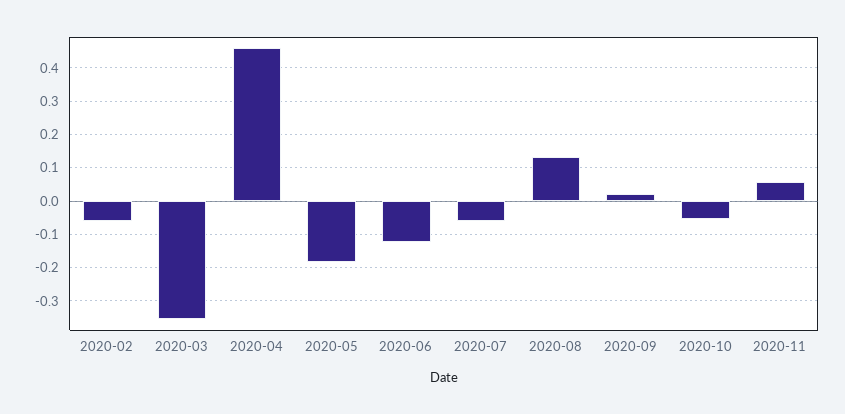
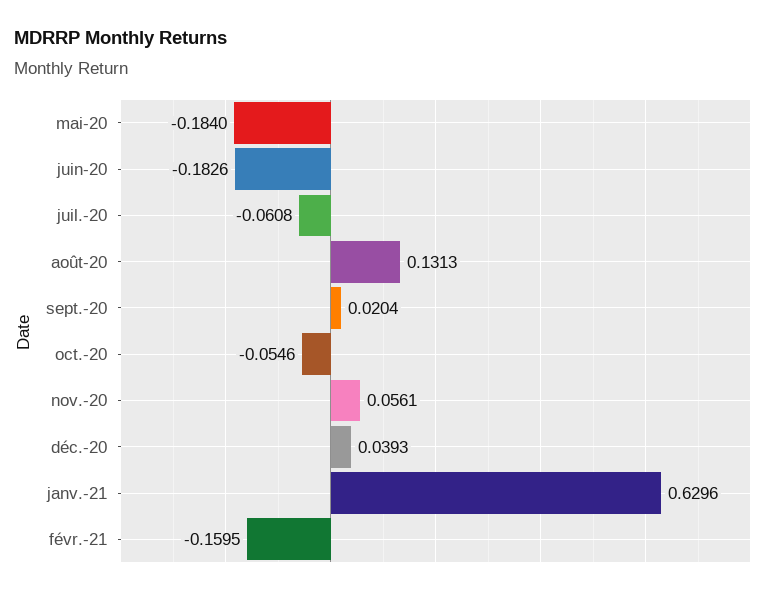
2020-02: -0.06 -> none
2020-03: -0.36 -> none
2020-04: 0.46 -> none
2020-06: -0.12 -> -0.1826
déc.-20: none -> 0.0393
janv.-21: none -> 0.6296
févr.-21: none -> -0.1595

